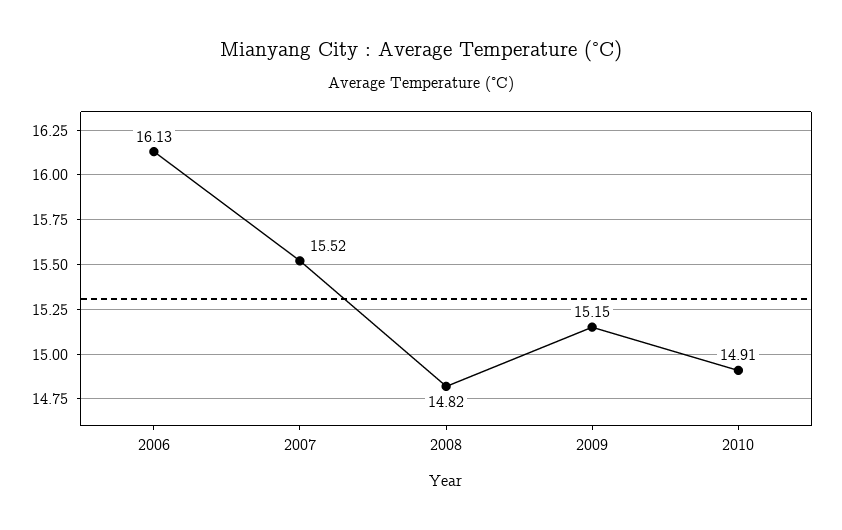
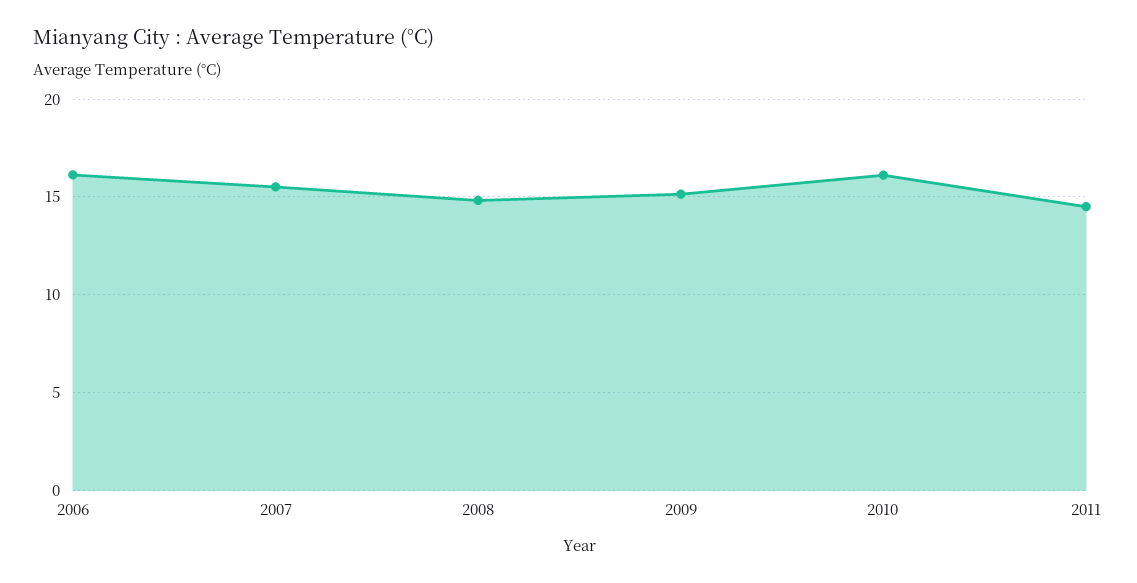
2010: 14.91 -> 16
2011: none -> 14.5

